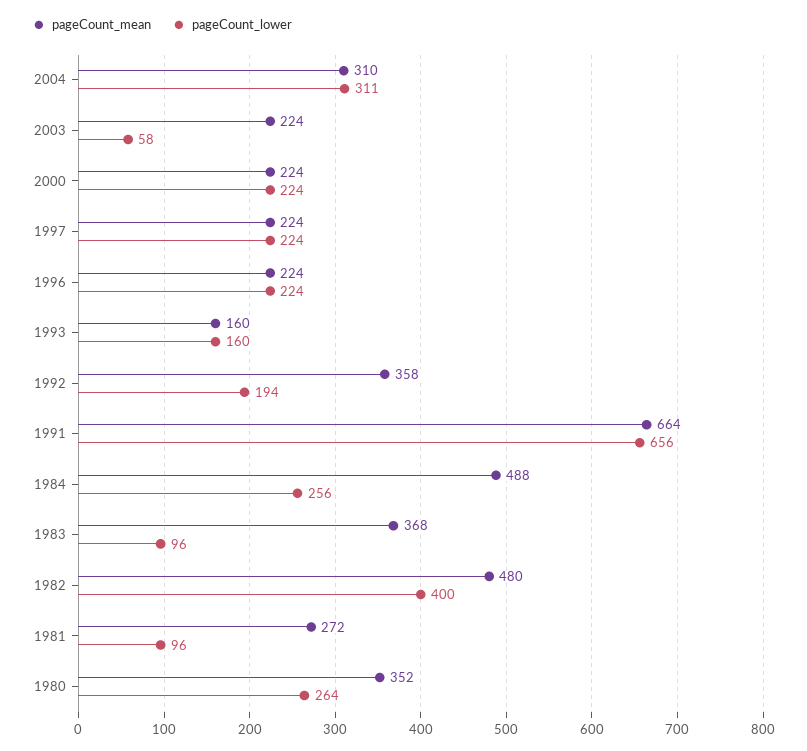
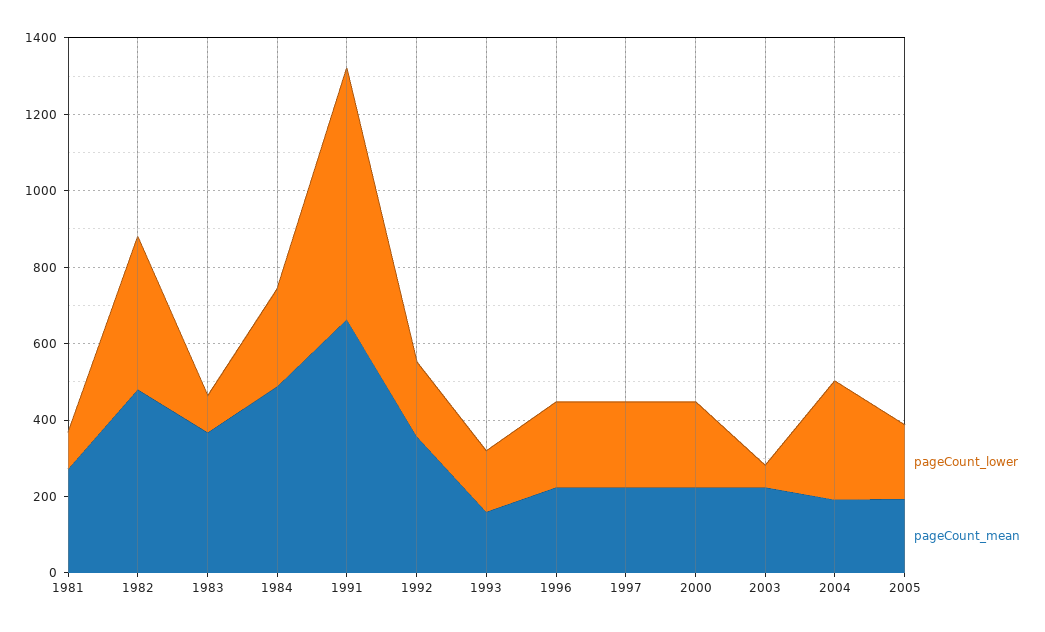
pageCount_mean, 2004: 310 -> 200
pageCount_mean, 1980: 352 -> none
pageCount_lower, 1980: 264 -> none
pageCount_lower, 2005: none -> 200
pageCount_mean, 2005: none -> 200

